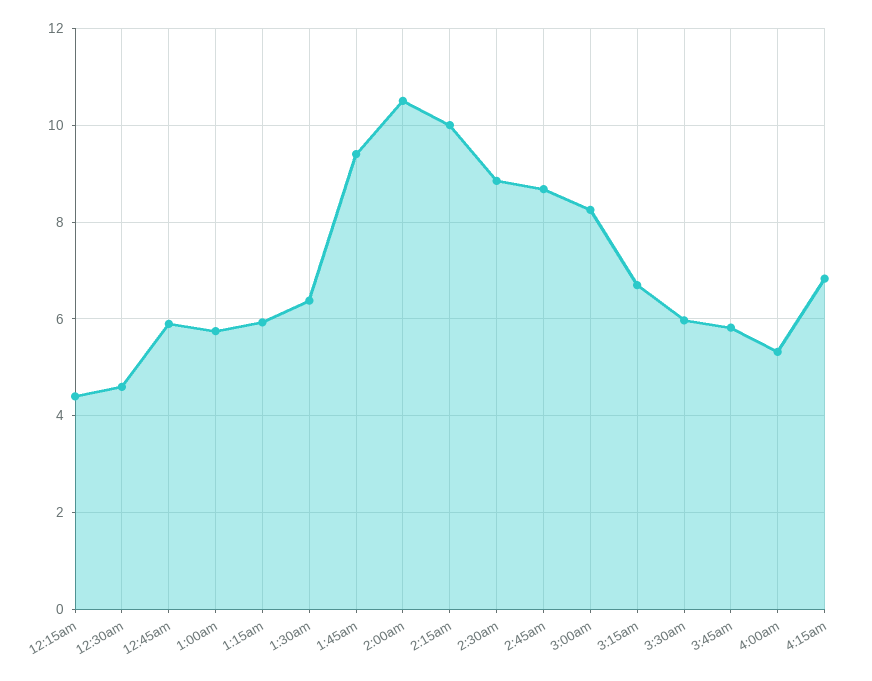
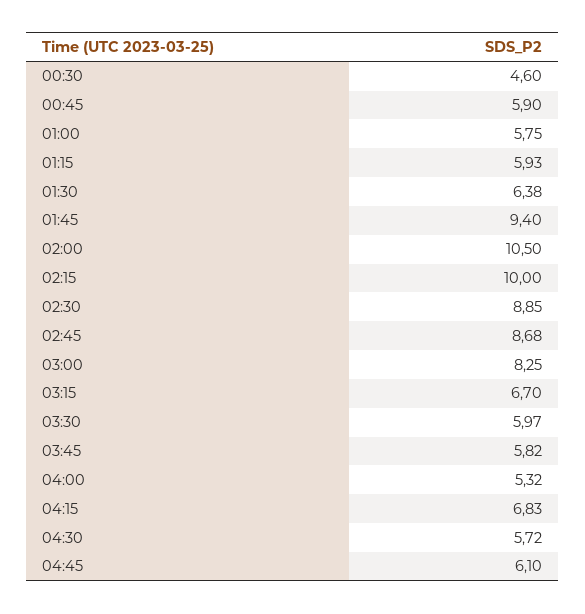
12:15am: 4.4 -> none
04:30: none -> 5.72
04:45: none -> 6.1

